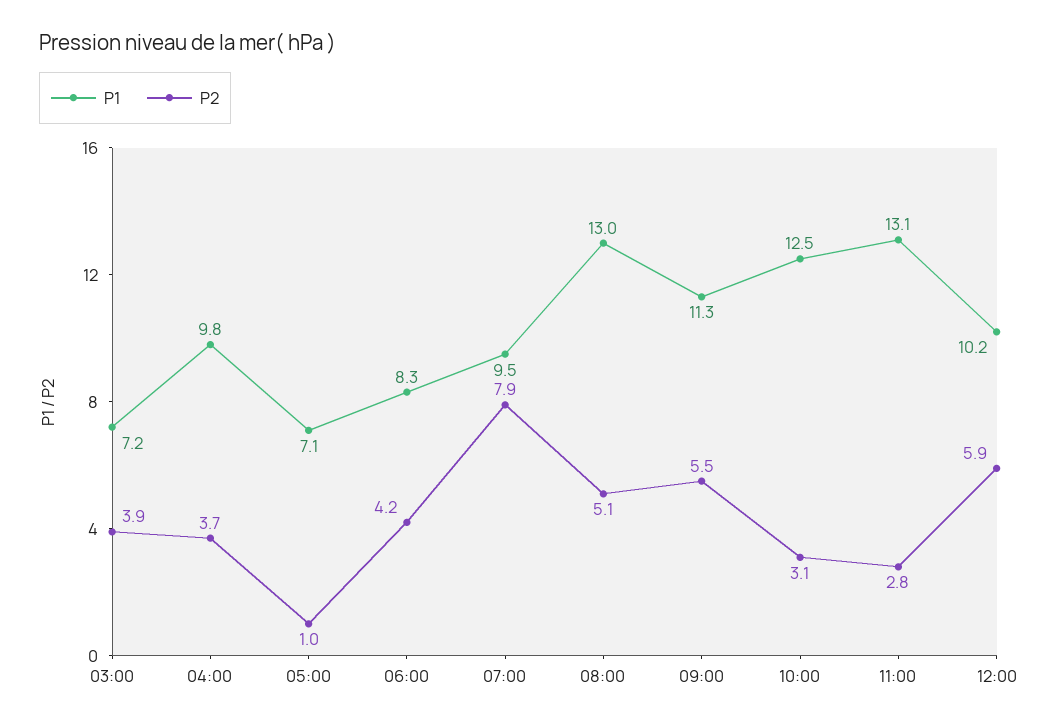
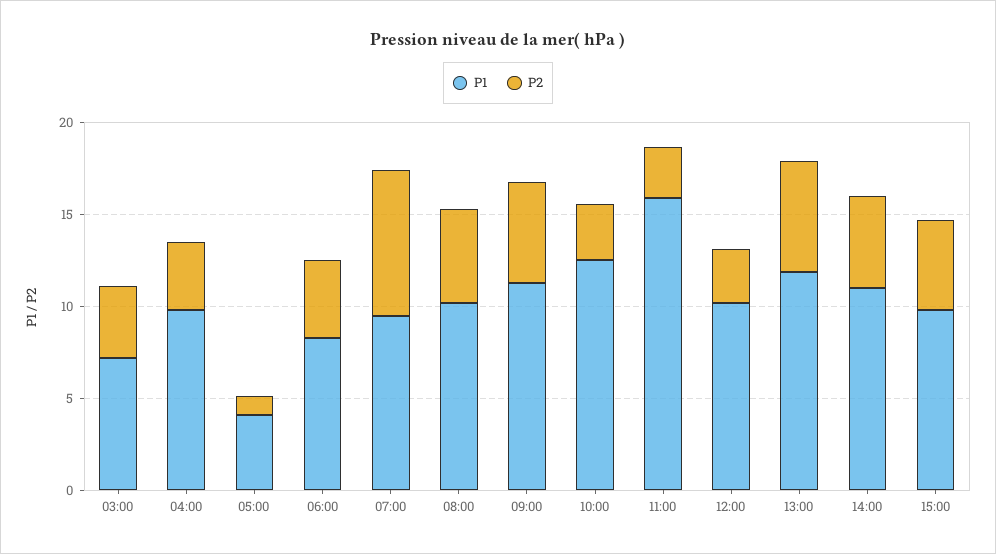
P1, 05:00: 7.1 -> 4
P1, 08:00: 13 -> 10
P1, 11:00: 13.1 -> 16
P2, 12:00: 5.9 -> 3
P1, 13:00: none -> 12
P2, 13:00: none -> 6
P1, 14:00: none -> 11
P2, 14:00: none -> 5
P1, 15:00: none -> 10
P2, 15:00: none -> 5

